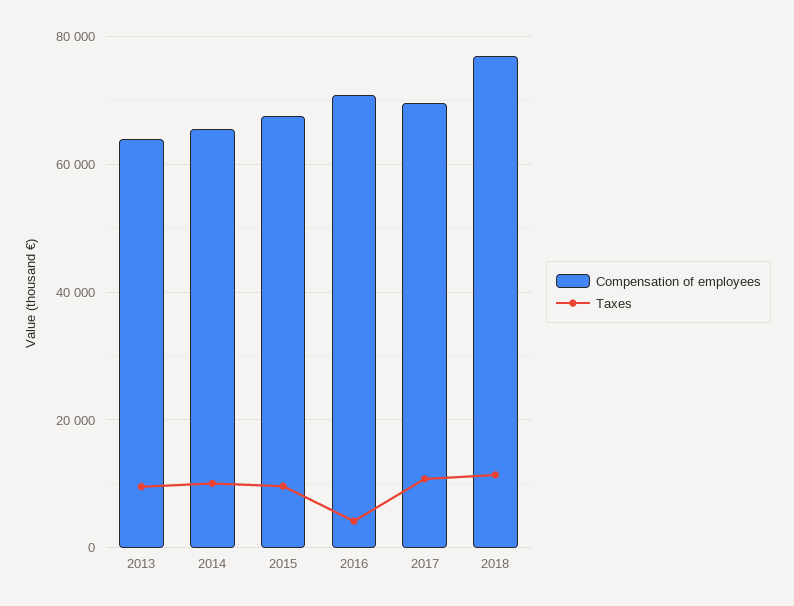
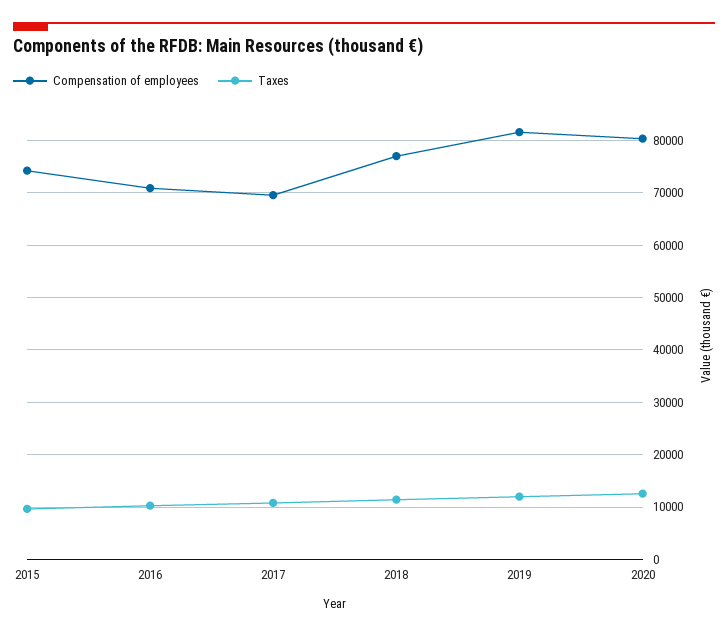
Compensation of employees, 2013: 64000 -> none
Taxes, 2013: 10000 -> none
Compensation of employees, 2014: 66000 -> none
Taxes, 2014: 10000 -> none
Compensation of employees, 2015: 68000 -> 74000
Taxes, 2016: 4000 -> 10000
Compensation of employees, 2019: none -> 82000
Taxes, 2019: none -> 12000
Compensation of employees, 2020: none -> 80000
Taxes, 2020: none -> 12000

